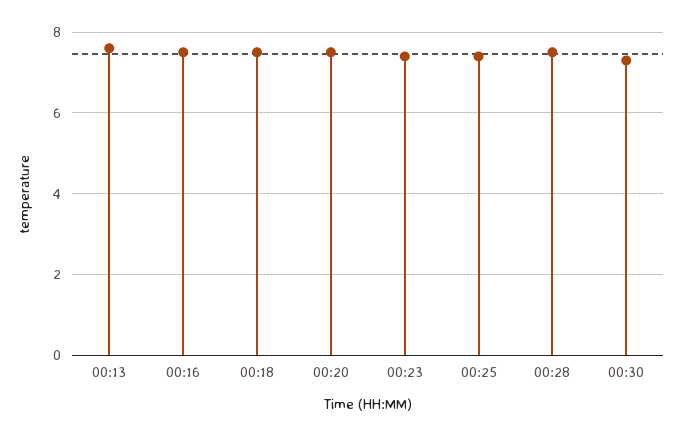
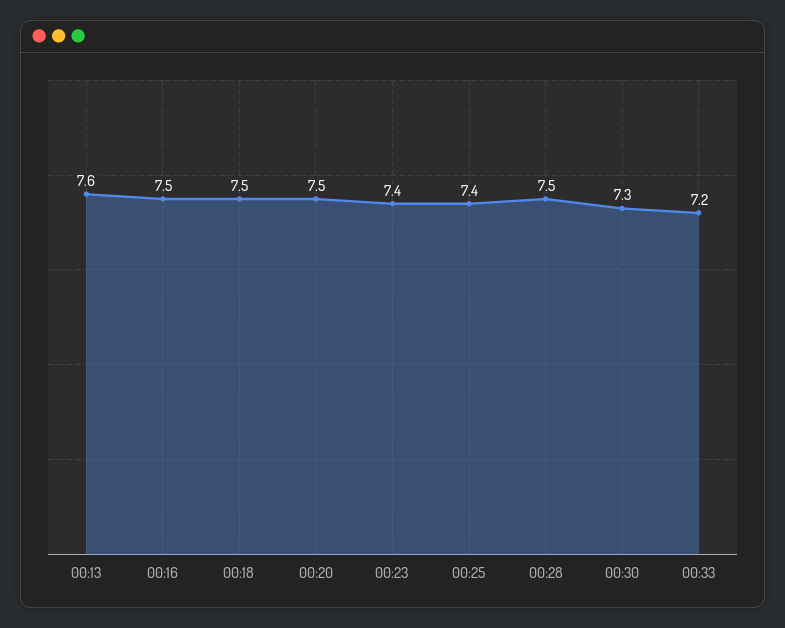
00:33: none -> 7.2

